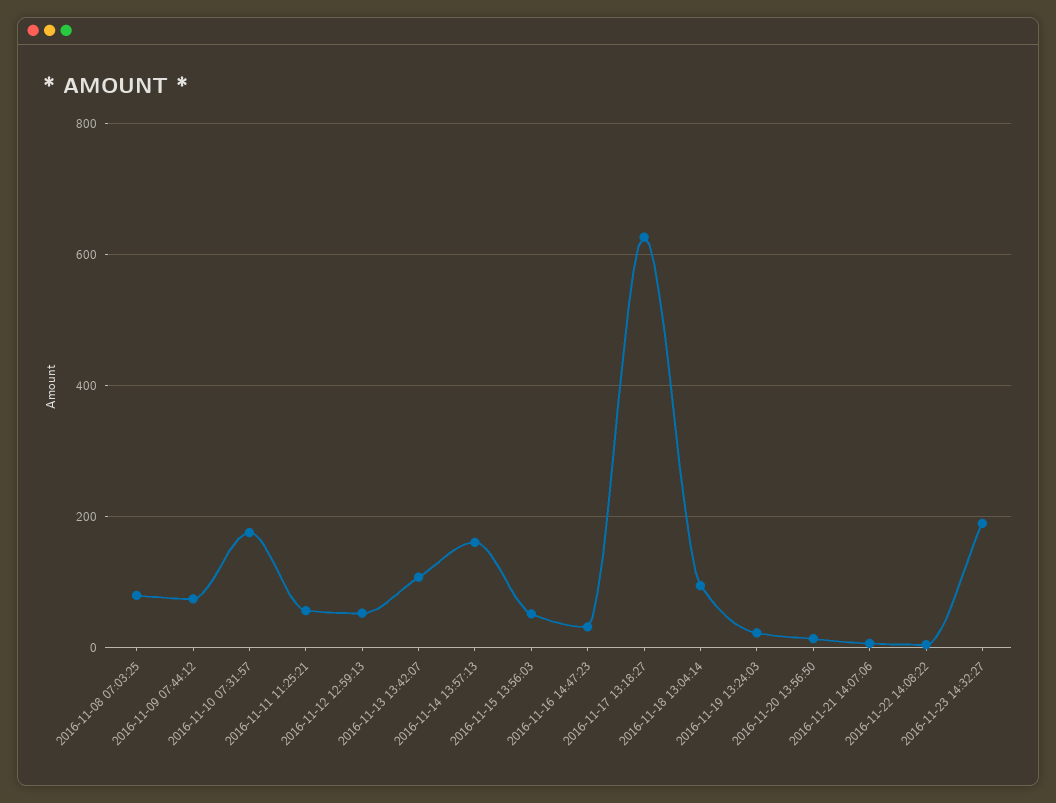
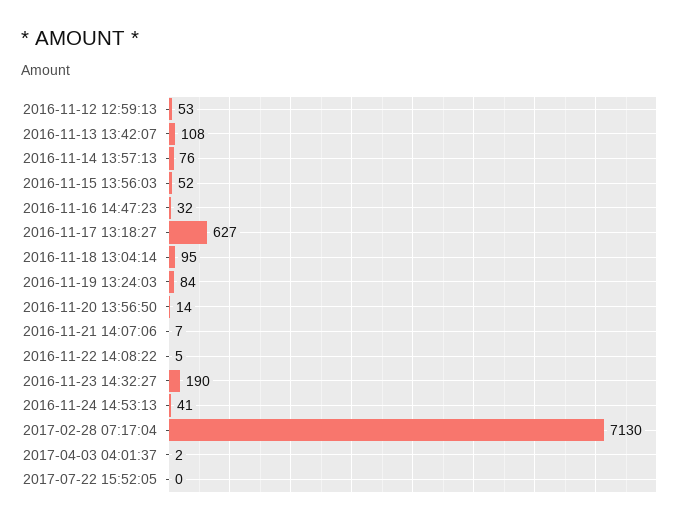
2016-11-08 07:03:25: 80 -> none
2016-11-09 07:44:12: 80 -> none
2016-11-10 07:31:57: 180 -> none
2016-11-11 11:25:21: 60 -> none
2016-11-14 13:57:13: 160 -> 76
2016-11-19 13:24:03: 20 -> 84
2016-11-24 14:53:13: none -> 41
2017-02-28 07:17:04: none -> 7130
2017-04-03 04:01:37: none -> 2
2017-07-22 15:52:05: none -> 0

